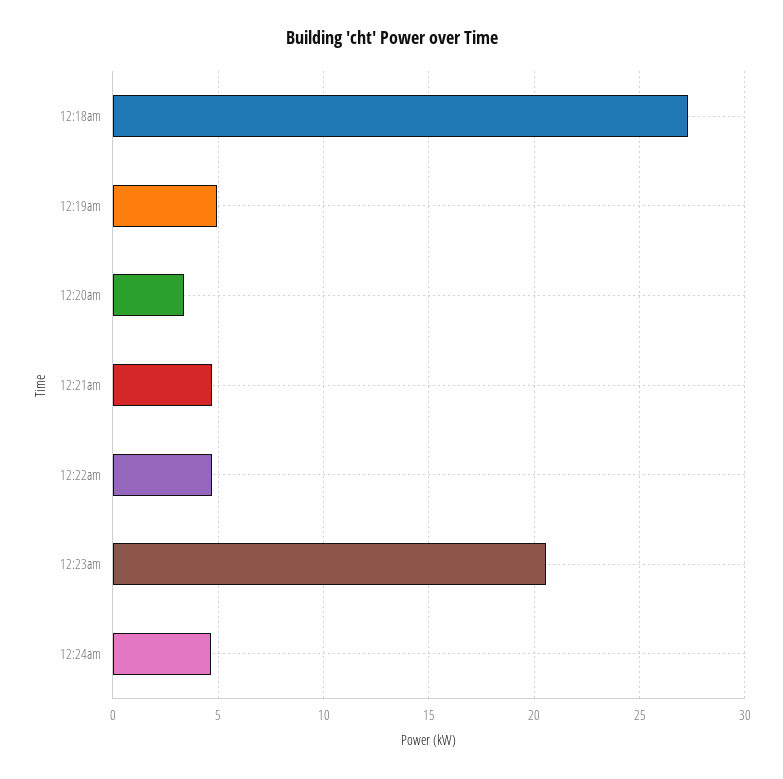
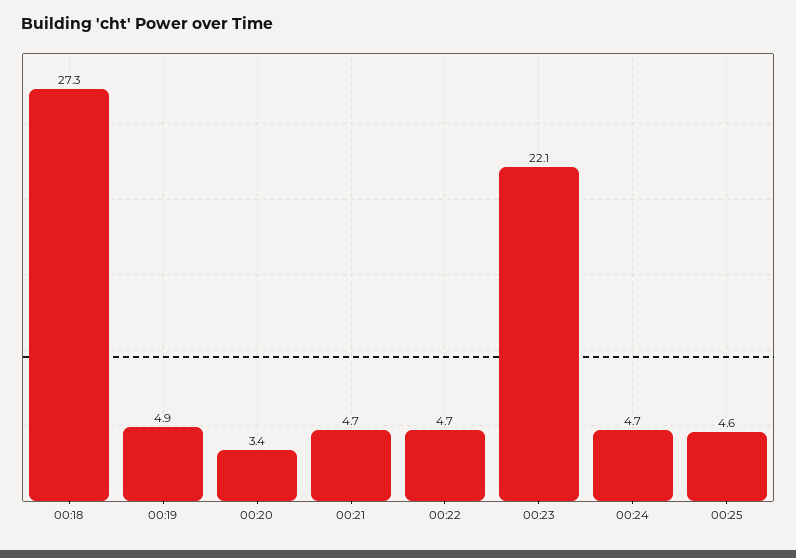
12:23am: 20.5 -> 22.1
00:25: none -> 4.6

